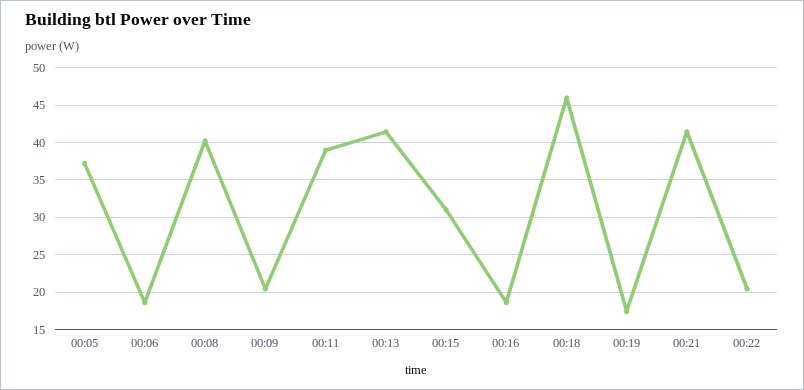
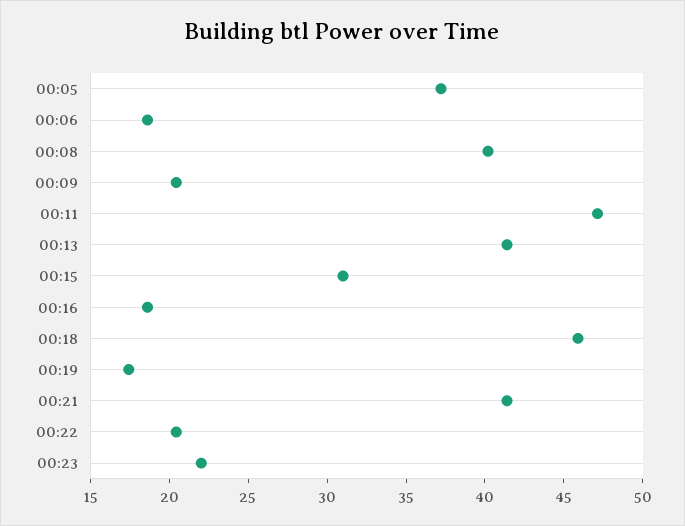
00:11: 39 -> 47
00:23: none -> 22

